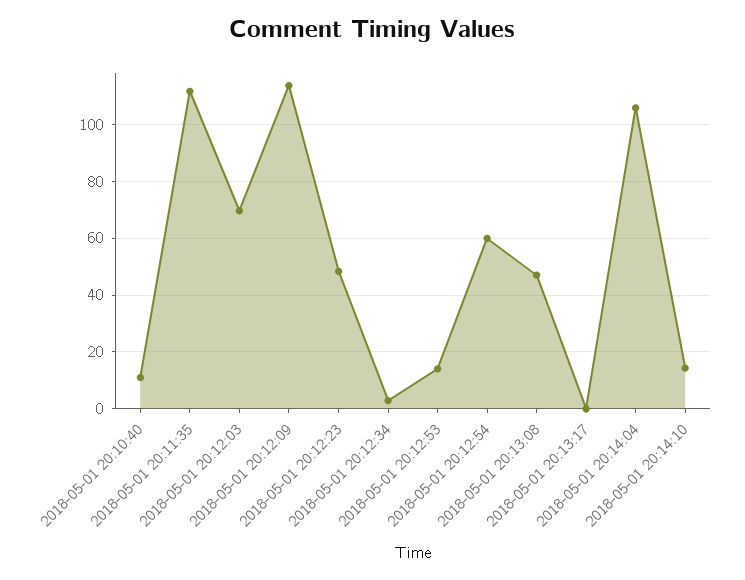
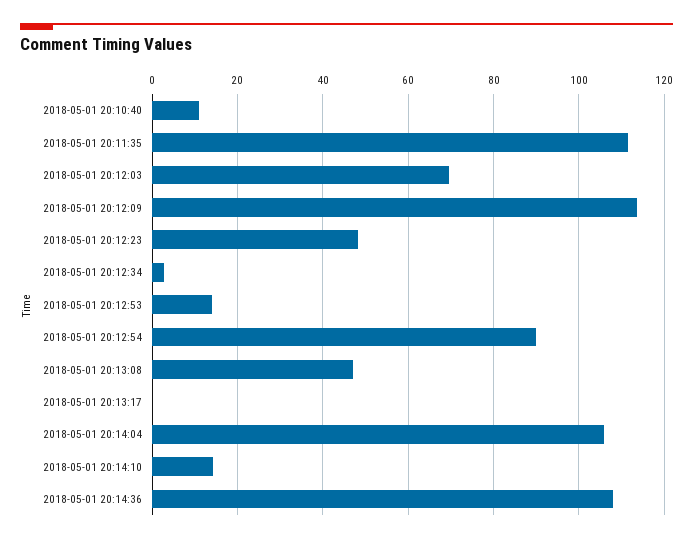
2018-05-01 20:12:54: 60 -> 90
2018-05-01 20:14:36: none -> 108

